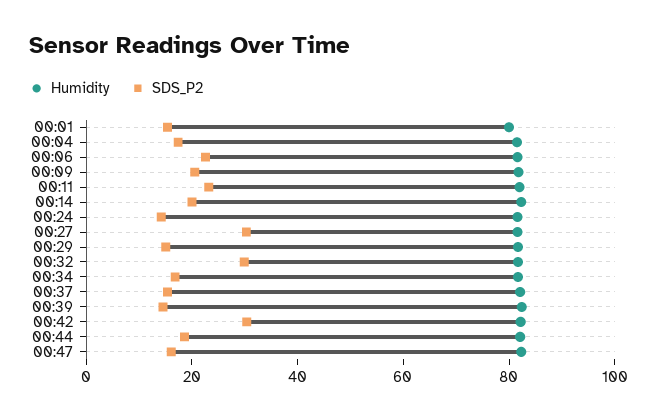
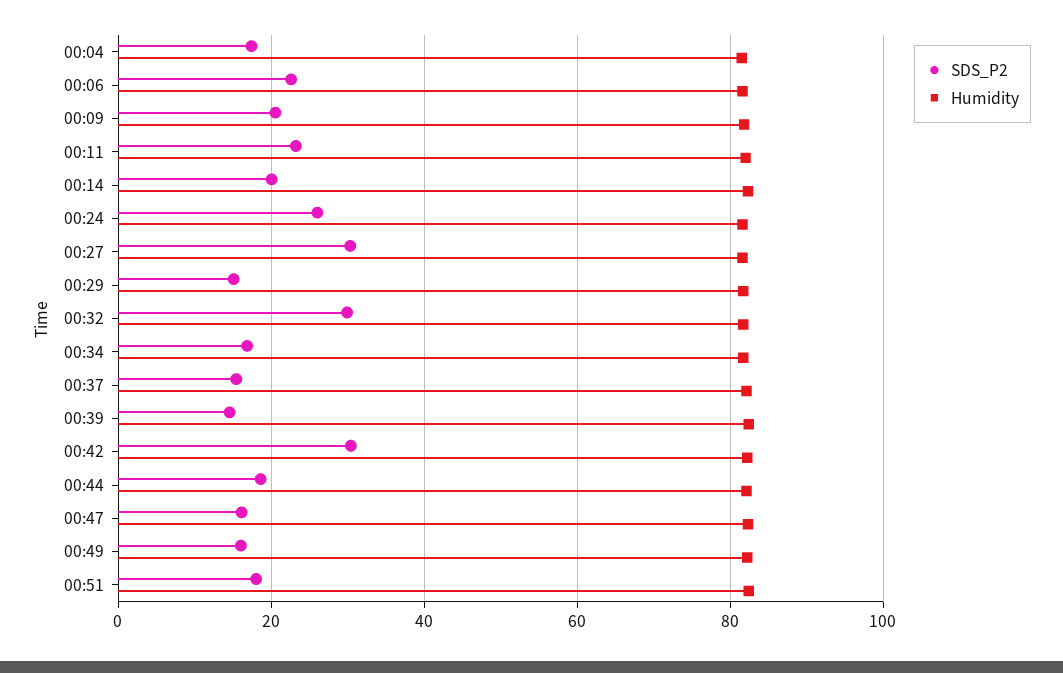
Humidity, 00:01: 80 -> none
SDS_P2, 00:01: 15 -> none
SDS_P2, 00:24: 15 -> 26
SDS_P2, 00:49: none -> 16
Humidity, 00:49: none -> 82
SDS_P2, 00:51: none -> 18
Humidity, 00:51: none -> 82

